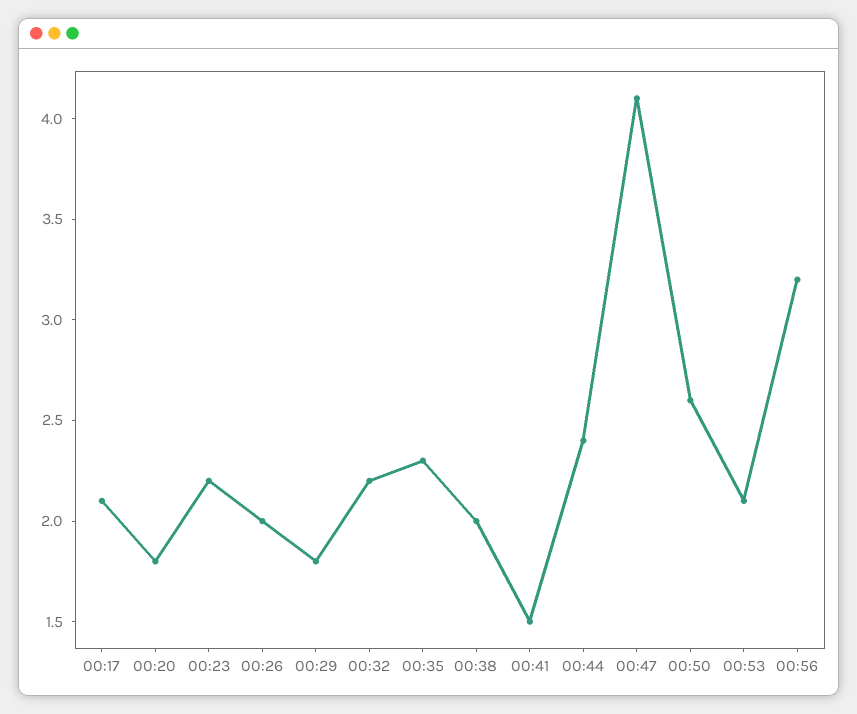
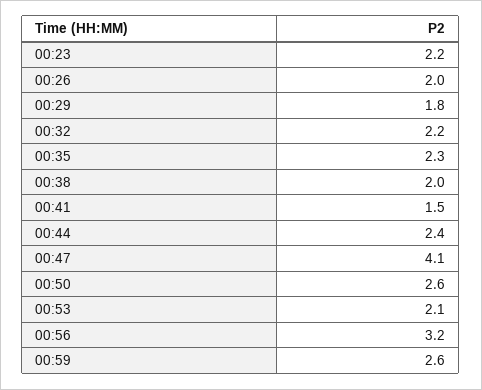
00:17: 2.1 -> none
00:20: 1.8 -> none
00:59: none -> 2.6

